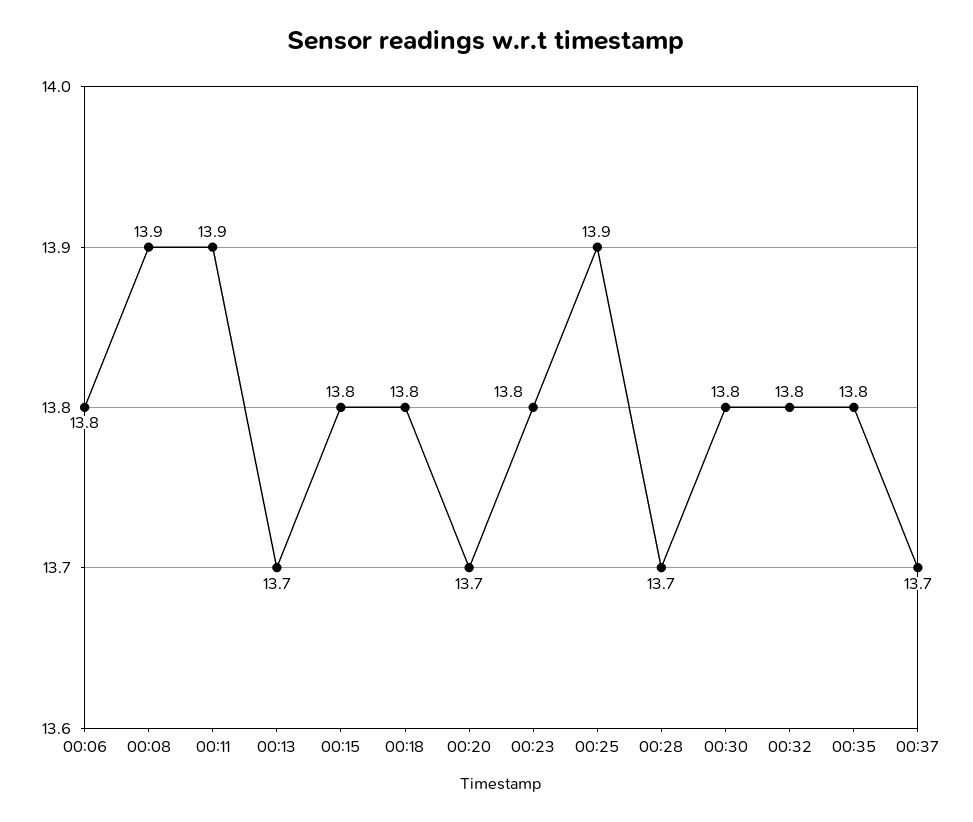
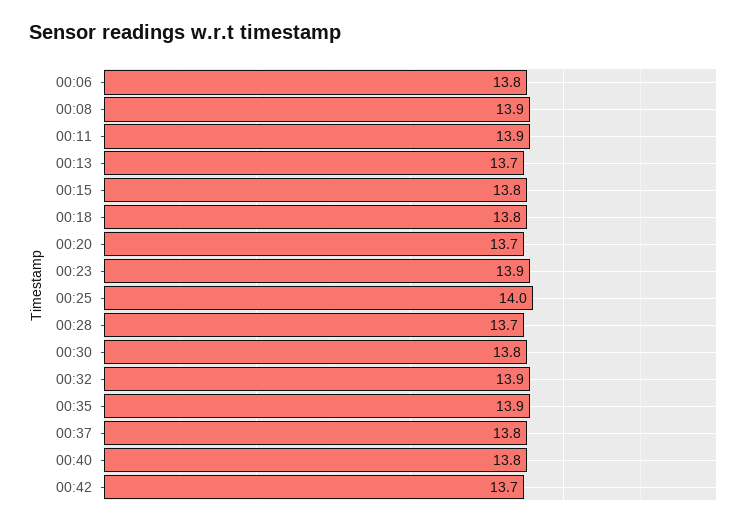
00:23: 13.8 -> 13.9
00:25: 13.9 -> 14
00:32: 13.8 -> 13.9
00:35: 13.8 -> 13.9
00:37: 13.7 -> 13.8
00:40: none -> 13.8
00:42: none -> 13.7

